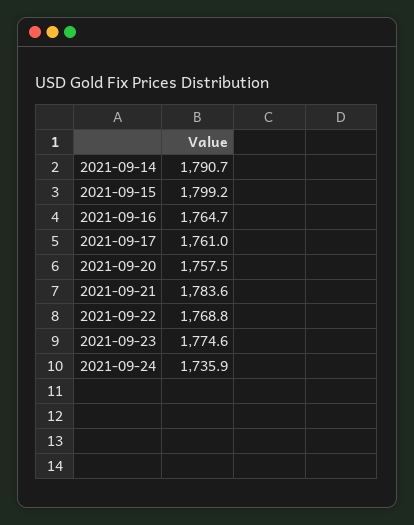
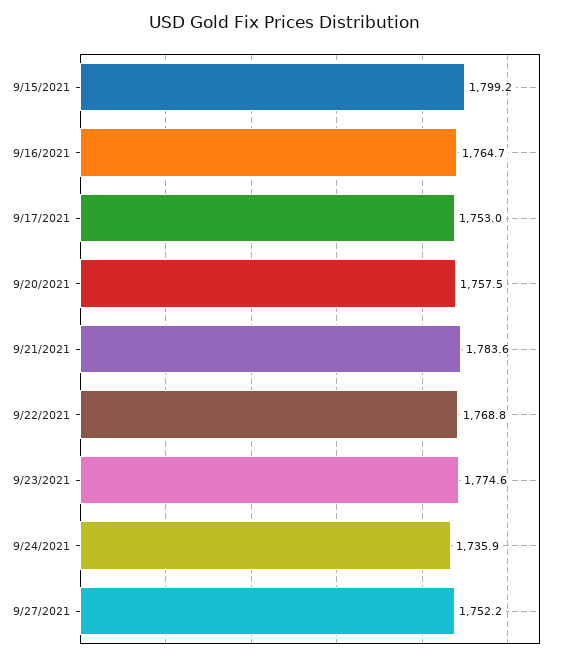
2021-09-14: 1790.7 -> none
2021-09-17: 1761 -> 1753
9/27/2021: none -> 1752.2

